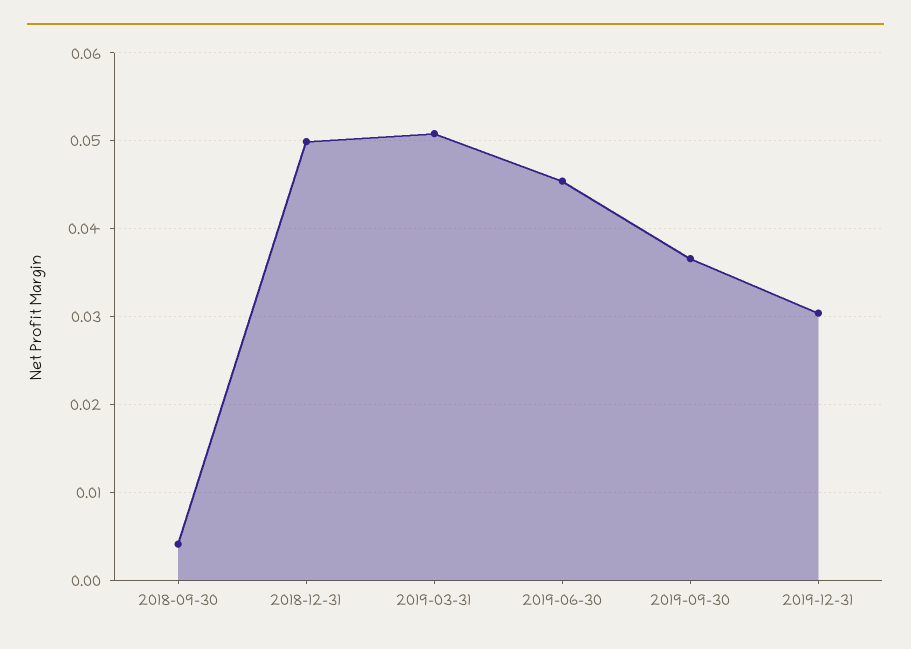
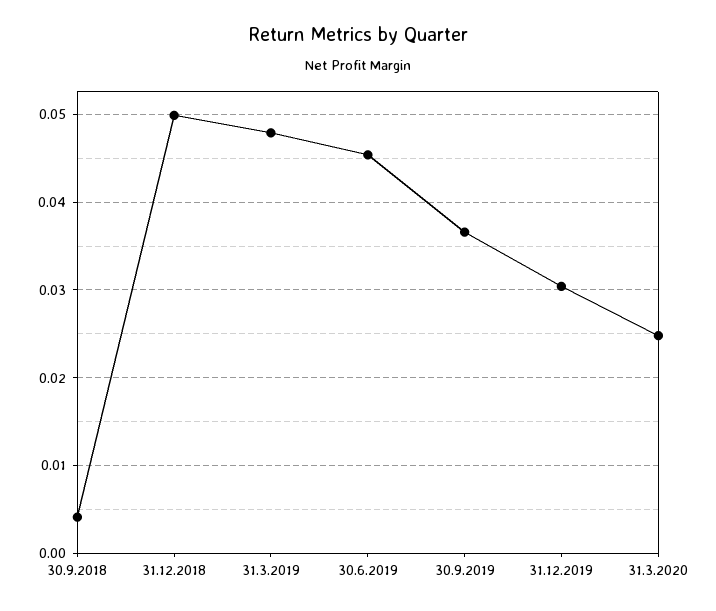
2019-03-31: 0.051 -> 0.048
31.3.2020: none -> 0.025

